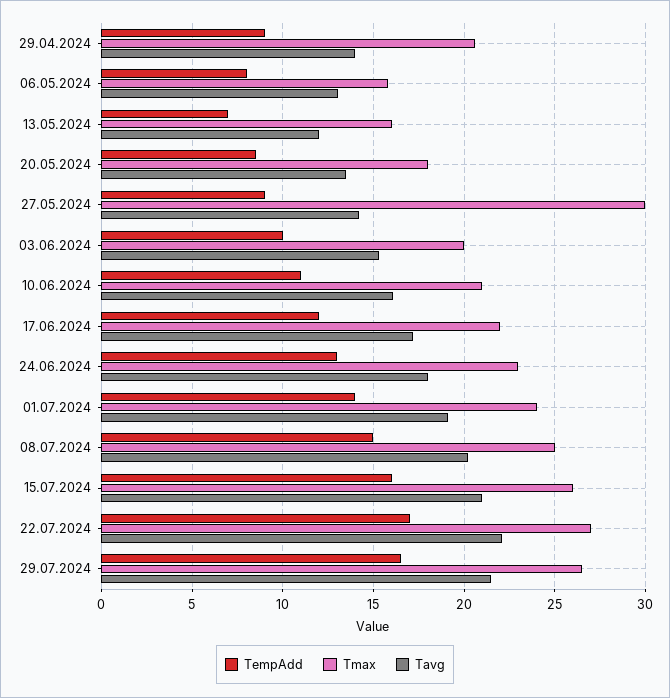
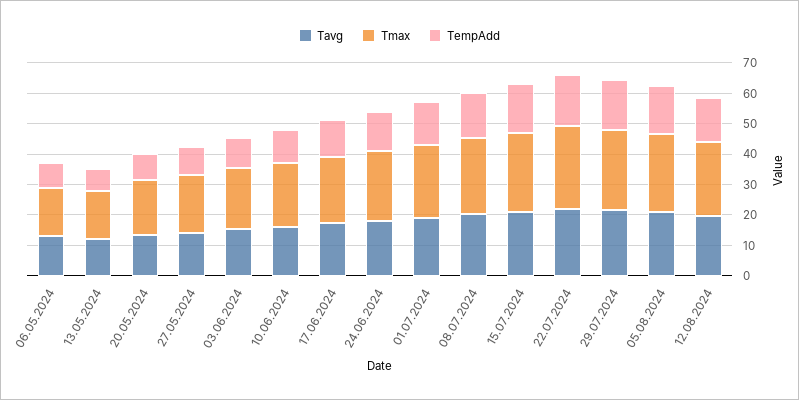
TempAdd, 29.04.2024: 9 -> none
Tmax, 29.04.2024: 20.5 -> none
Tavg, 29.04.2024: 14 -> none
Tmax, 27.05.2024: 30 -> 20
Tavg, 05.08.2024: none -> 20
Tmax, 05.08.2024: none -> 25
TempAdd, 05.08.2024: none -> 15
Tavg, 12.08.2024: none -> 20
Tmax, 12.08.2024: none -> 25
TempAdd, 12.08.2024: none -> 15

